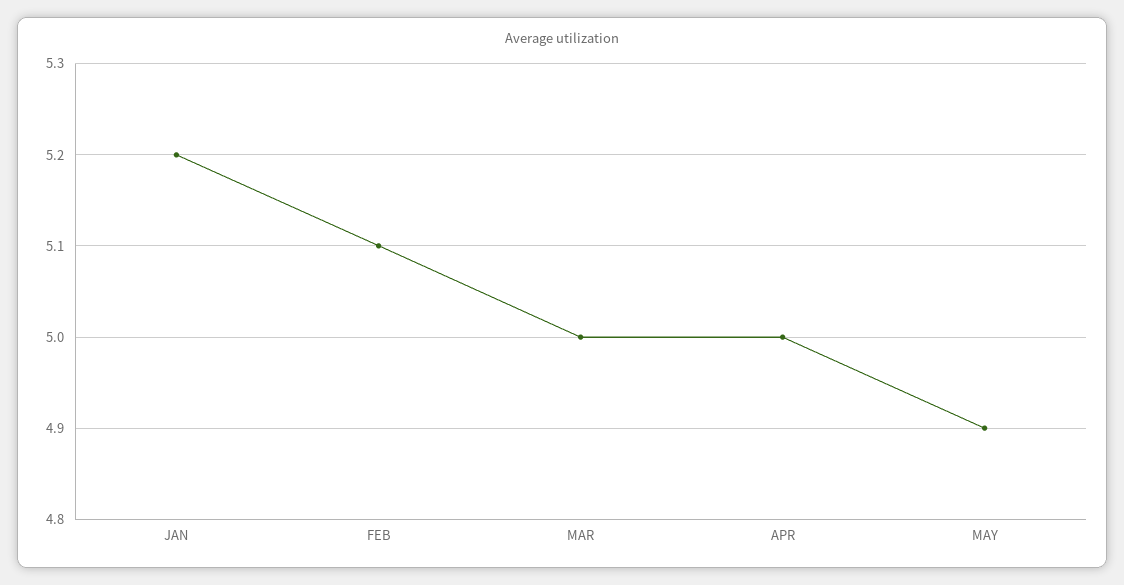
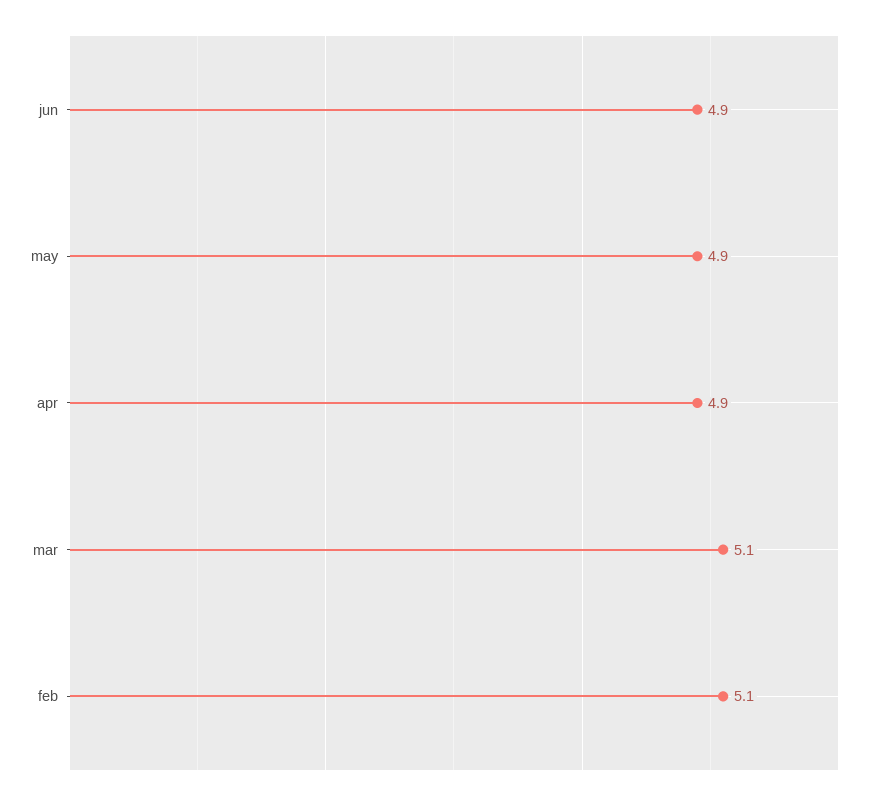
JAN: 5.2 -> none
MAR: 5 -> 5.1
APR: 5 -> 4.9
jun: none -> 4.9

